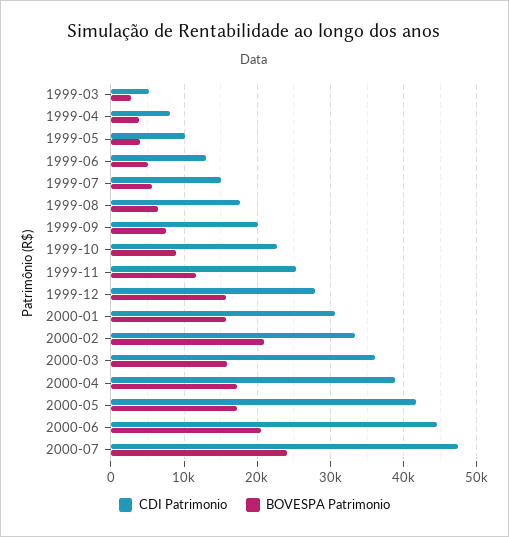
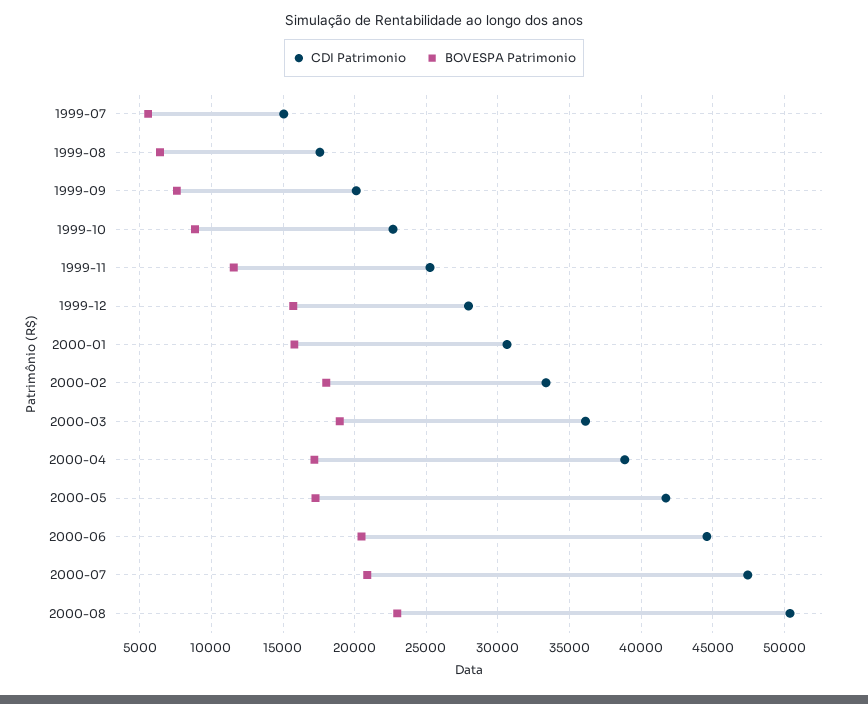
CDI Patrimonio, 1999-03: 5000 -> none
BOVESPA Patrimonio, 1999-03: 3000 -> none
CDI Patrimonio, 1999-04: 8000 -> none
BOVESPA Patrimonio, 1999-04: 4000 -> none
CDI Patrimonio, 1999-05: 10000 -> none
BOVESPA Patrimonio, 1999-05: 4000 -> none
CDI Patrimonio, 1999-06: 13000 -> none
BOVESPA Patrimonio, 1999-06: 5000 -> none
BOVESPA Patrimonio, 2000-02: 21000 -> 18000
BOVESPA Patrimonio, 2000-03: 16000 -> 19000
BOVESPA Patrimonio, 2000-07: 24000 -> 21000
CDI Patrimonio, 2000-08: none -> 50500
BOVESPA Patrimonio, 2000-08: none -> 23000

